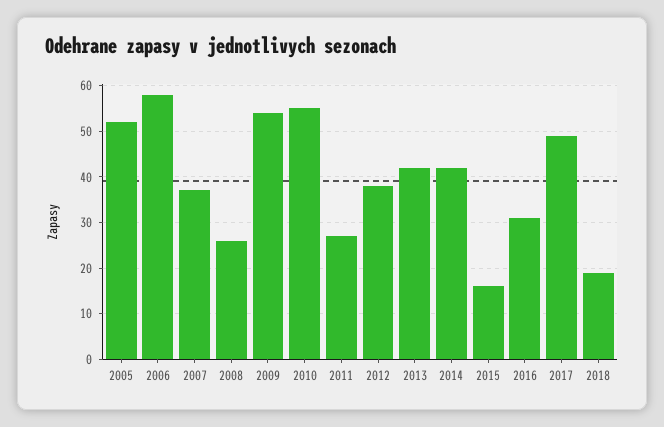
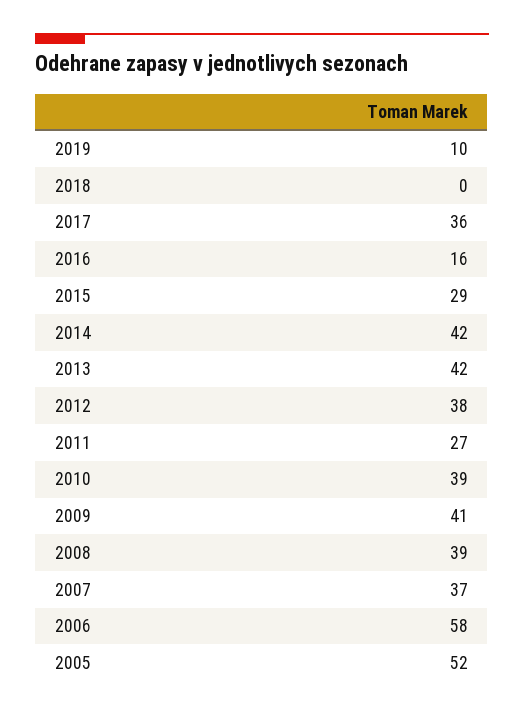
2008: 25 -> 39
2009: 55 -> 41
2010: 55 -> 39
2015: 15 -> 29
2016: 30 -> 16
2017: 50 -> 36
2018: 20 -> 0
2019: none -> 10

